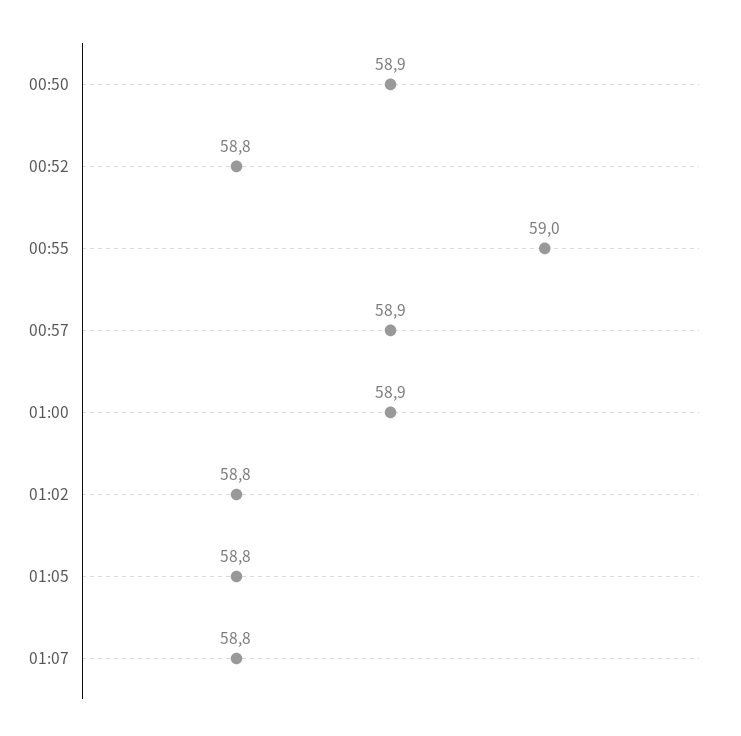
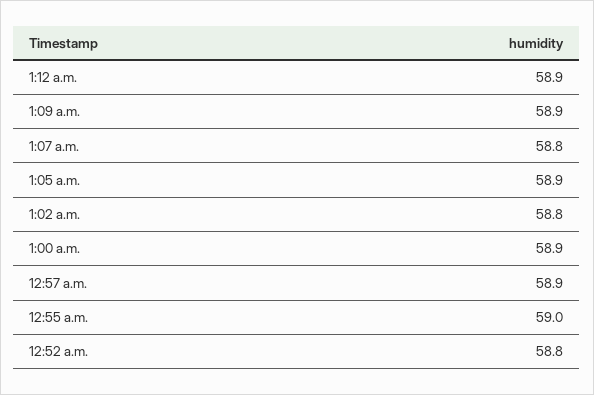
00:50: 58.9 -> none
01:05: 58.8 -> 58.9
1:12 a.m.: none -> 58.9
1:09 a.m.: none -> 58.9

